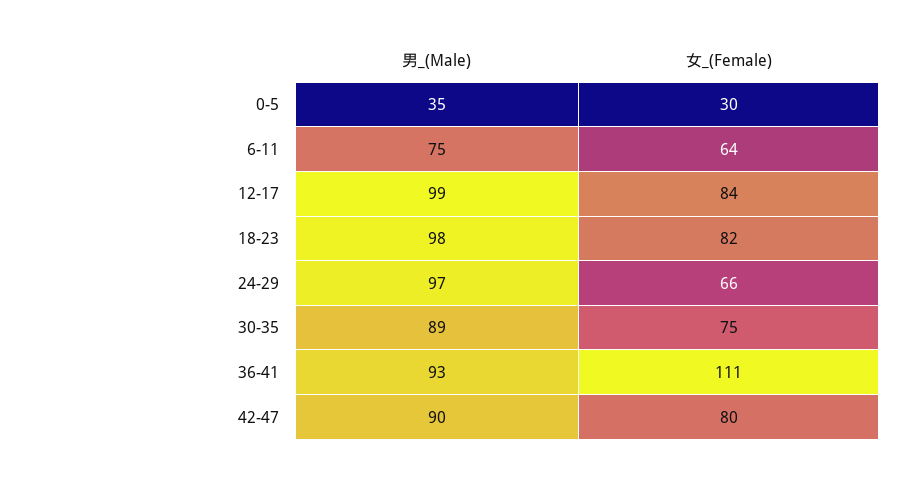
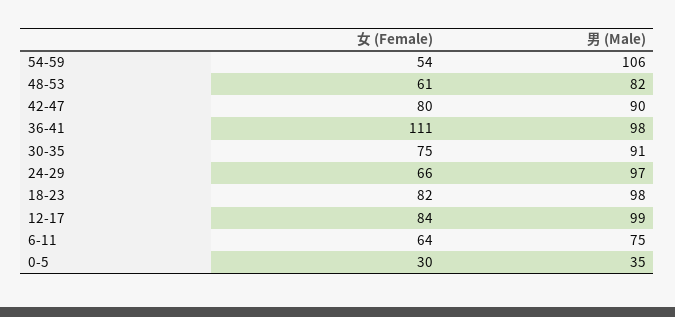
男_(Male), 30-35: 89 -> 91
男_(Male), 36-41: 93 -> 98
女_(Female), 54-59: none -> 54
男_(Male), 54-59: none -> 106
女_(Female), 48-53: none -> 61
男_(Male), 48-53: none -> 82

